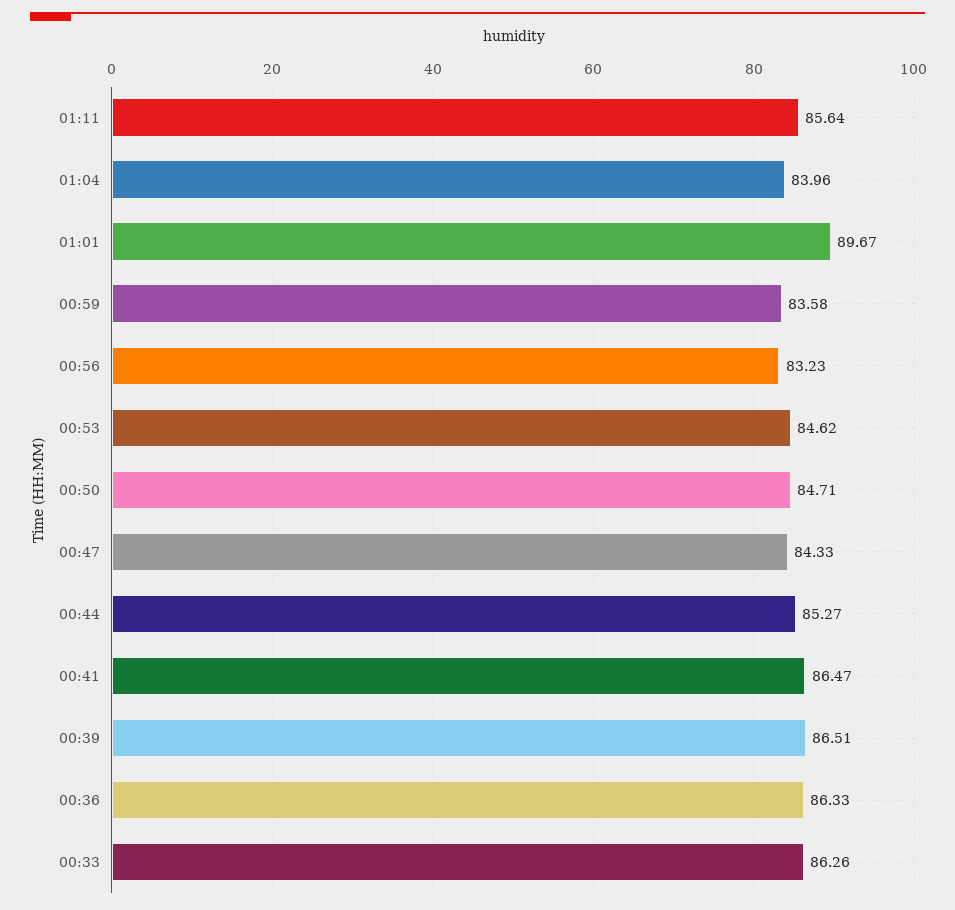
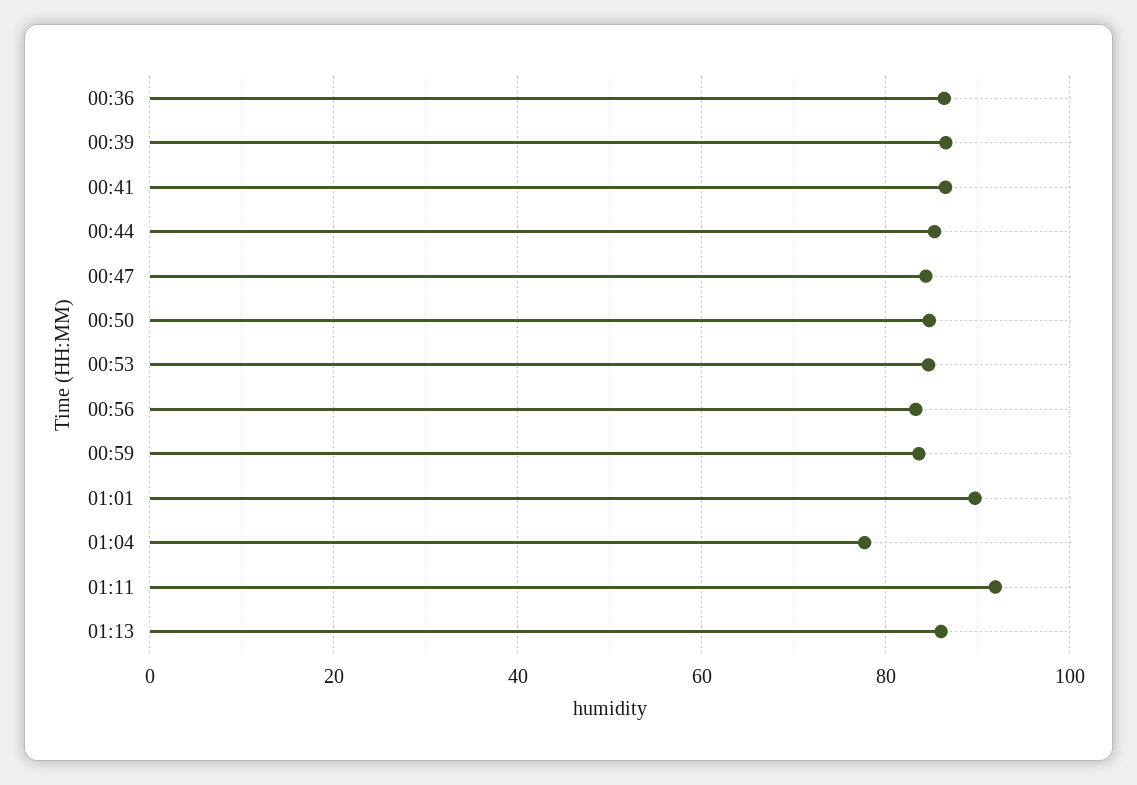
01:11: 85.64 -> 92
01:04: 83.96 -> 78
00:33: 86.26 -> none
01:13: none -> 86

